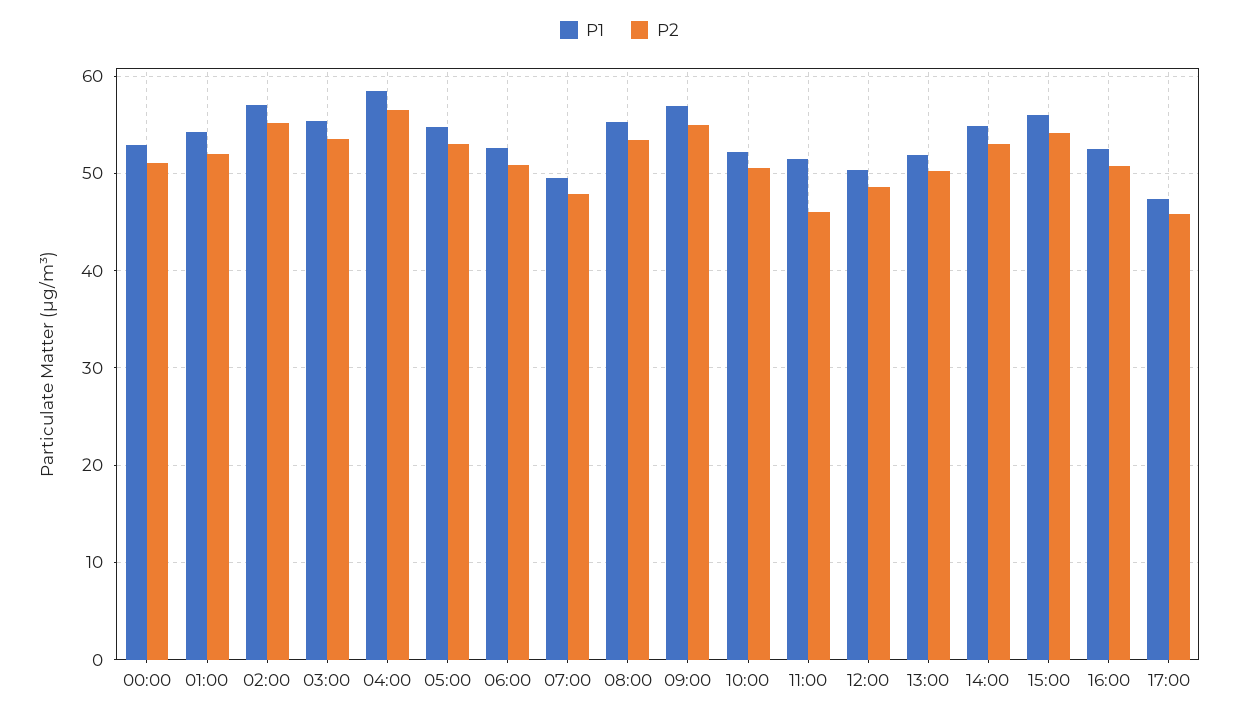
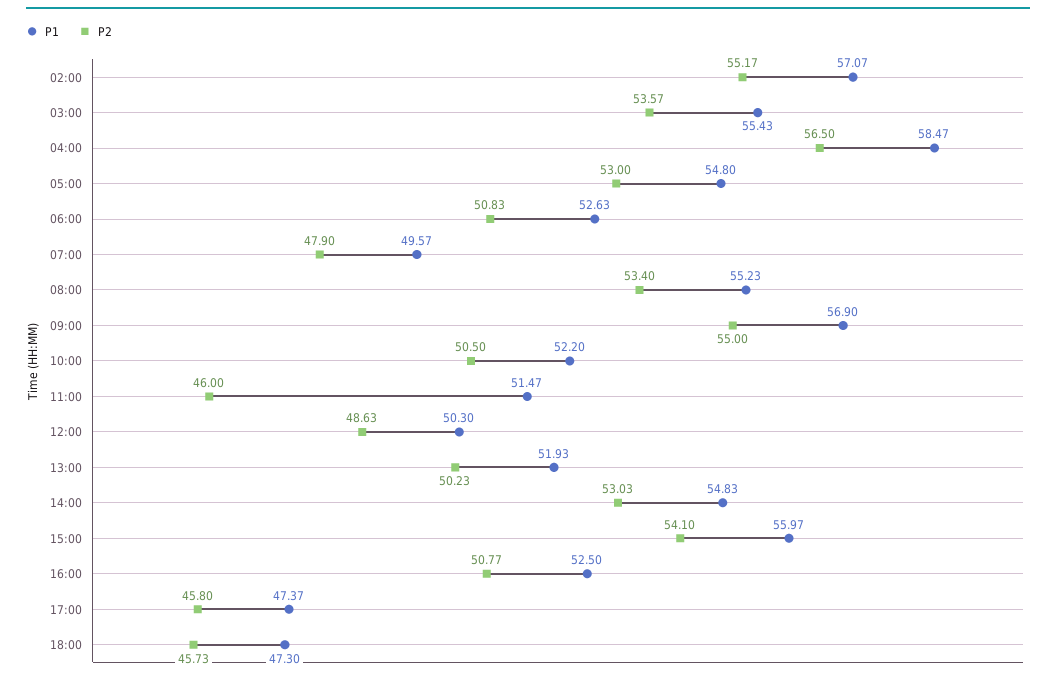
P1, 00:00: 53 -> none
P2, 00:00: 51 -> none
P1, 01:00: 54 -> none
P2, 01:00: 52 -> none
P1, 18:00: none -> 47.3
P2, 18:00: none -> 45.73

